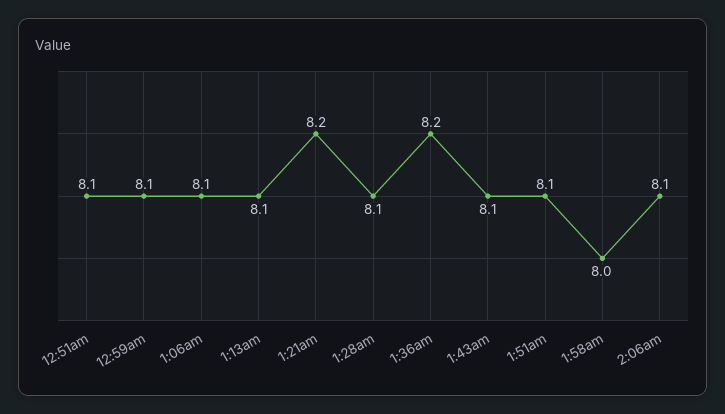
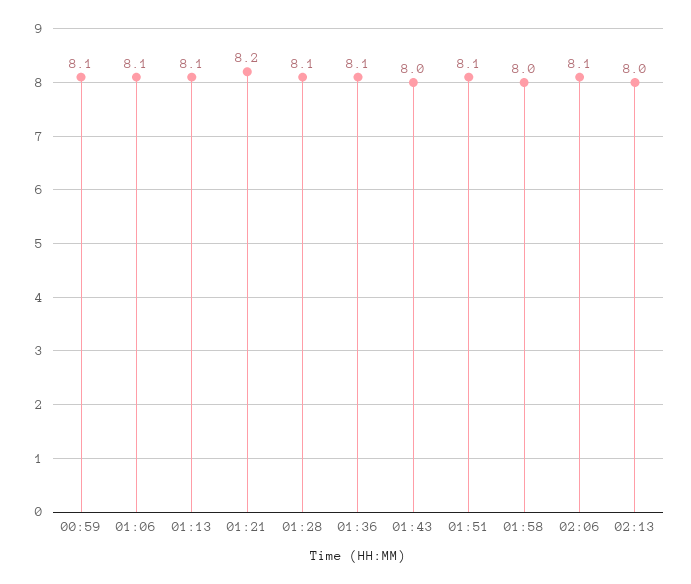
12:51am: 8.1 -> none
1:36am: 8.2 -> 8.1
1:43am: 8.1 -> 8
02:13: none -> 8

